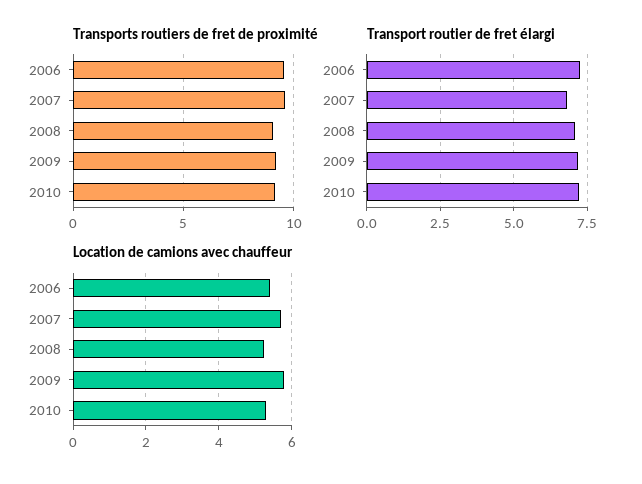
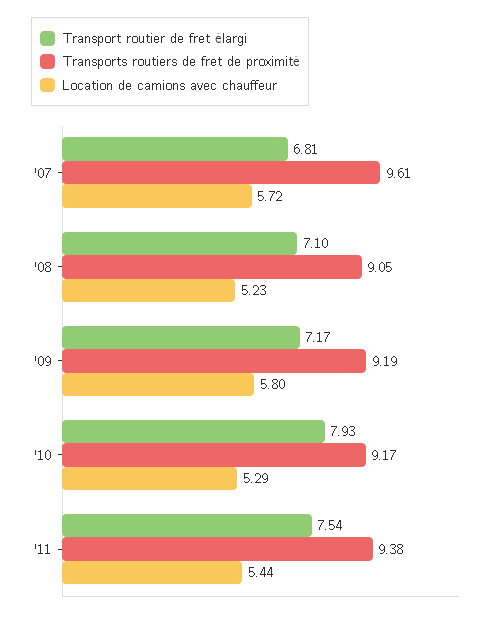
Transports routiers de fret de proximité, 2006: 9.5 -> none
Transport routier de fret élargi, 2006: 7.25 -> none
Transport routier de fret élargi, 2010: 7.25 -> 7.93
Location de camions avec chauffeur, 2006: 5.4 -> none
Transport routier de fret élargi, '11: none -> 7.54
Transports routiers de fret de proximité, '11: none -> 9.38
Location de camions avec chauffeur, '11: none -> 5.44

